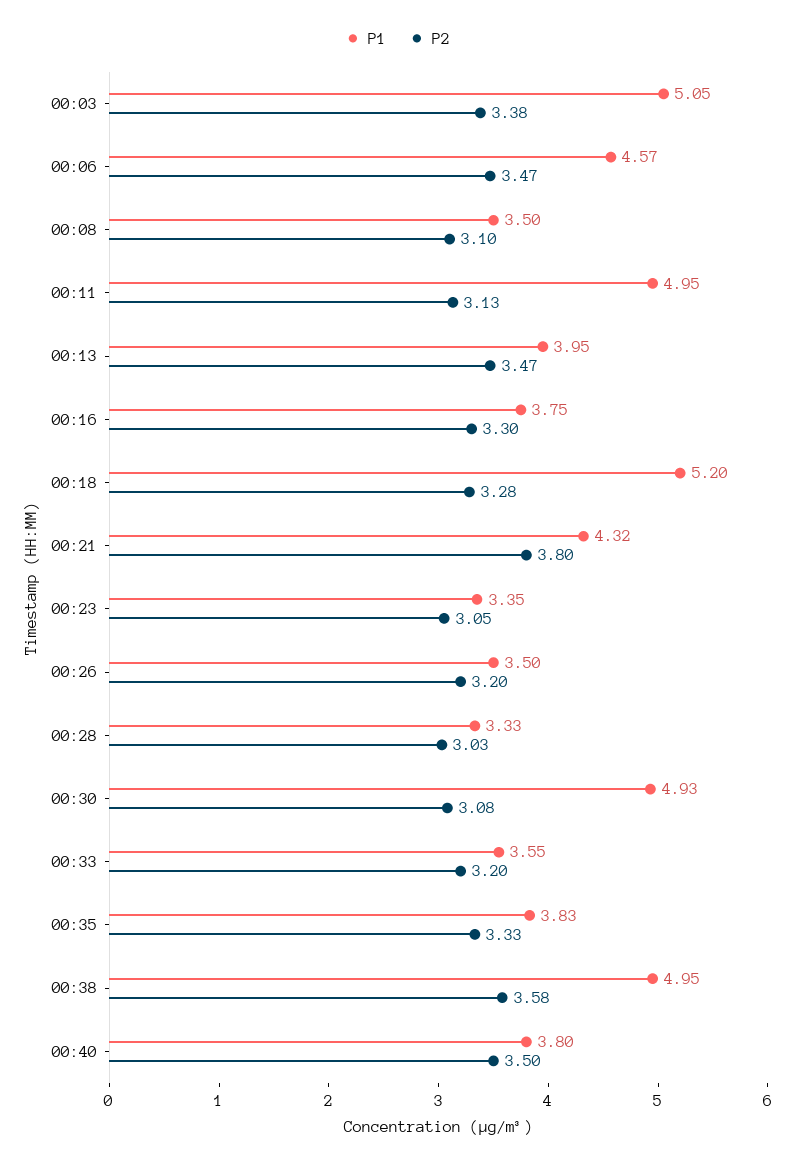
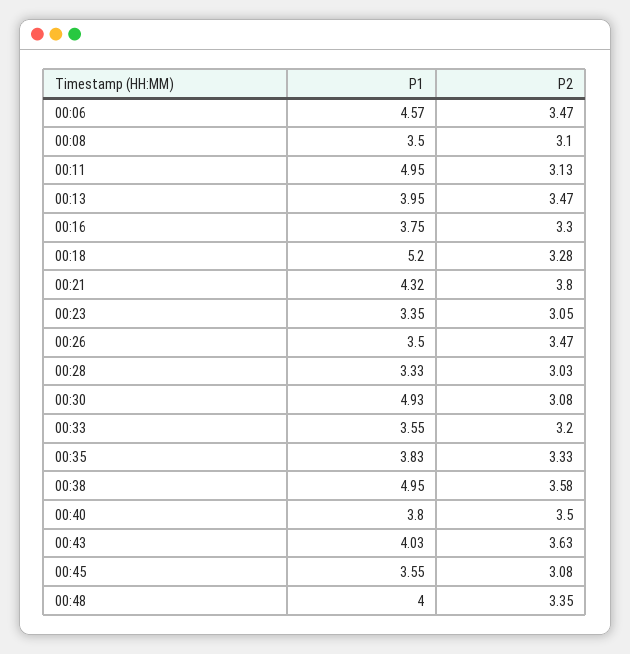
P1, 00:03: 5.05 -> none
P2, 00:03: 3.38 -> none
P2, 00:26: 3.2 -> 3.47
P1, 00:43: none -> 4.03
P2, 00:43: none -> 3.63
P1, 00:45: none -> 3.55
P2, 00:45: none -> 3.08
P1, 00:48: none -> 4
P2, 00:48: none -> 3.35

